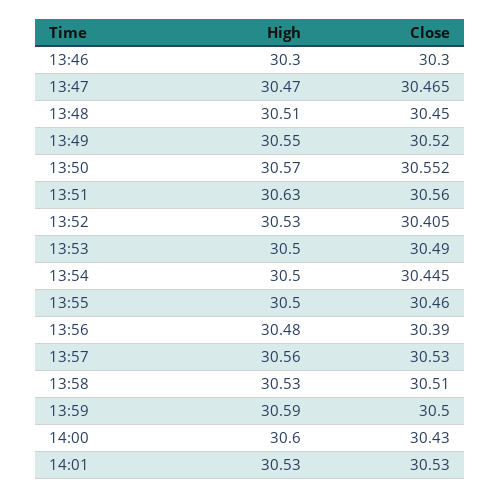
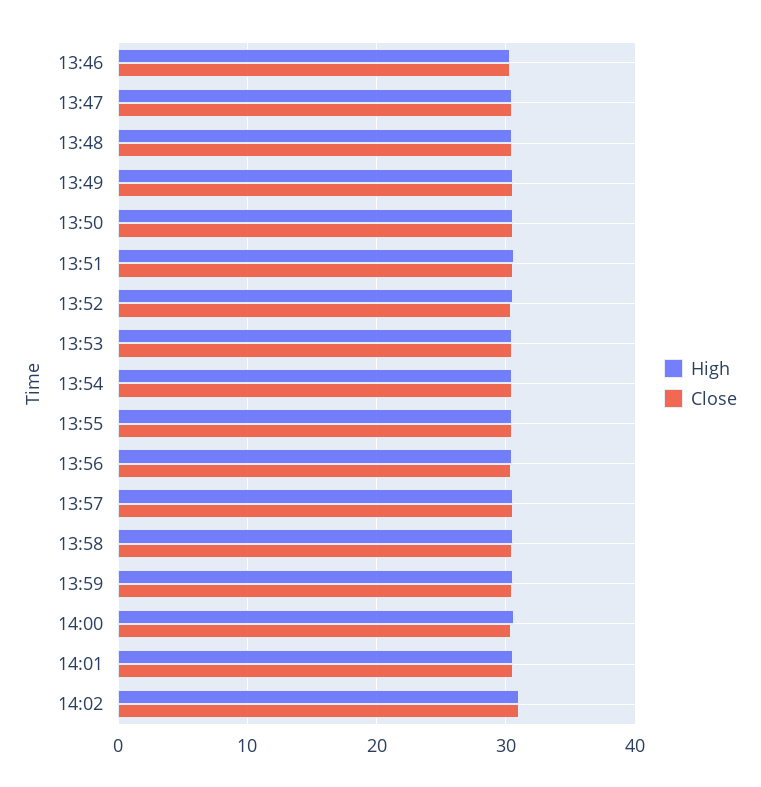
High, 14:02: none -> 31
Close, 14:02: none -> 31

